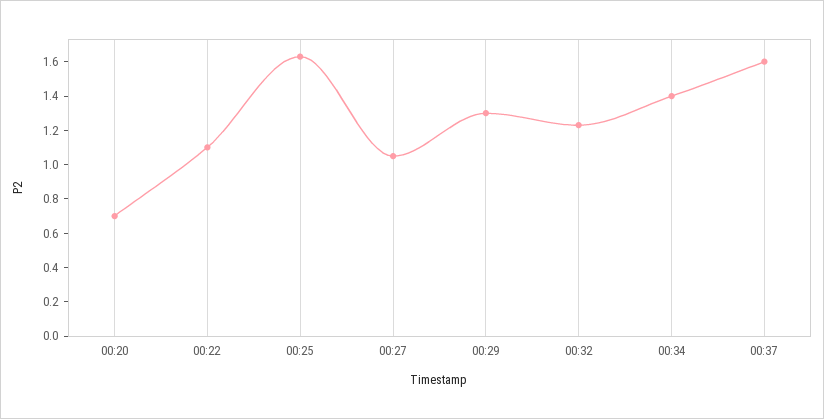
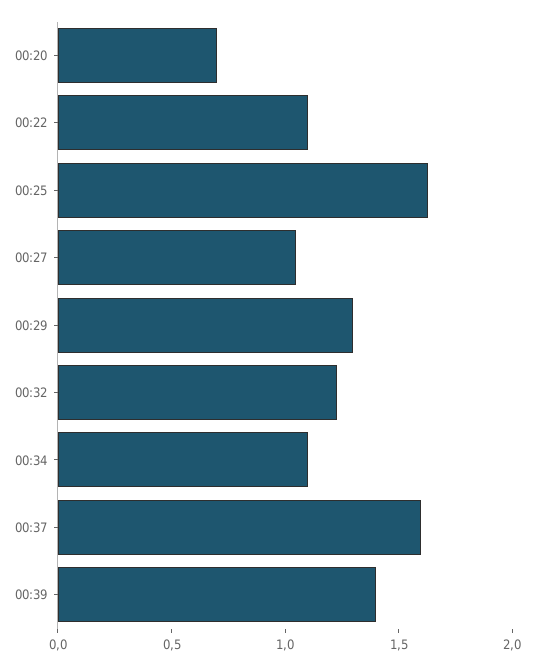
00:34: 1.4 -> 1.1
00:39: none -> 1.4

